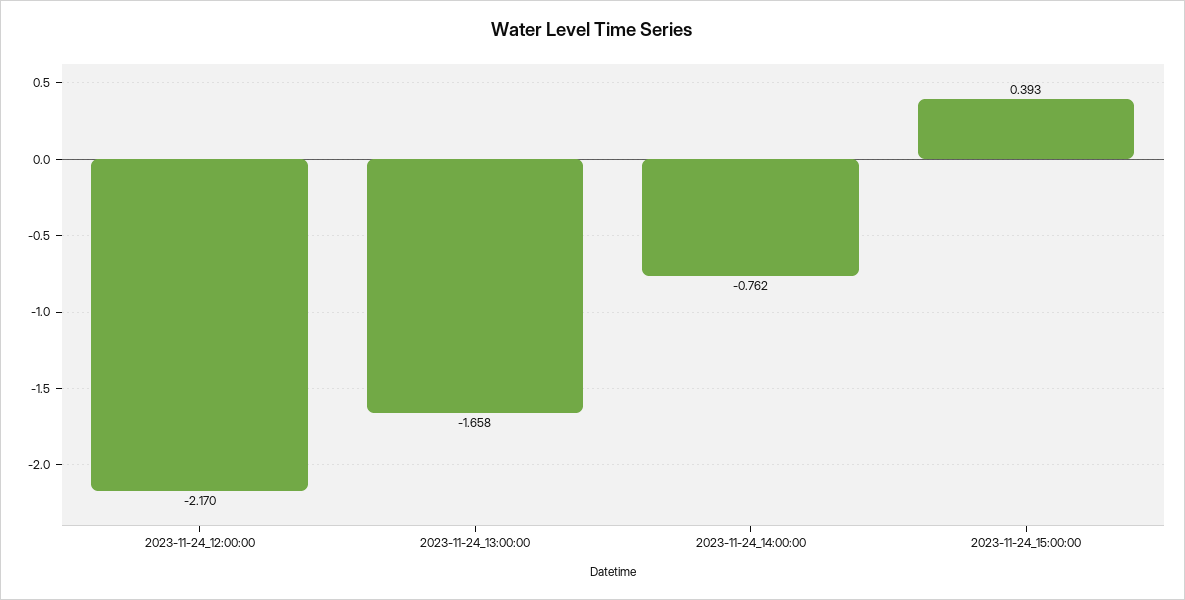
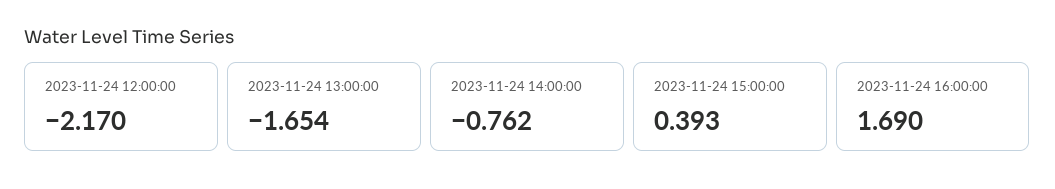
2023-11-24_13:00:00: -1.658 -> -1.654
2023-11-24 16:00:00: none -> 1.69

